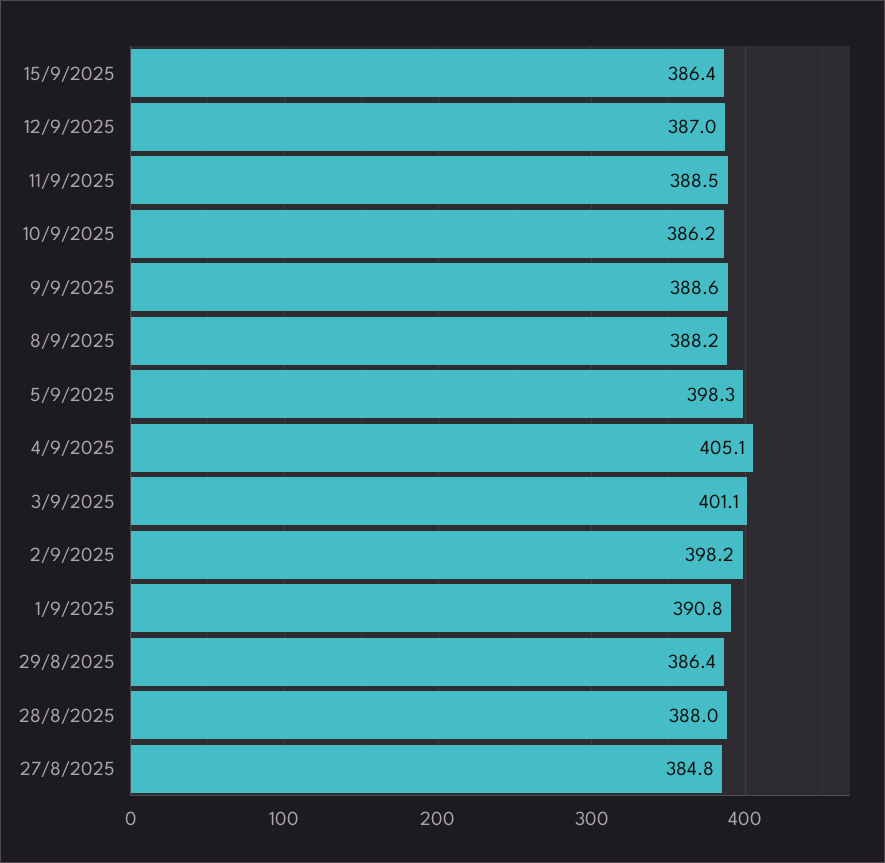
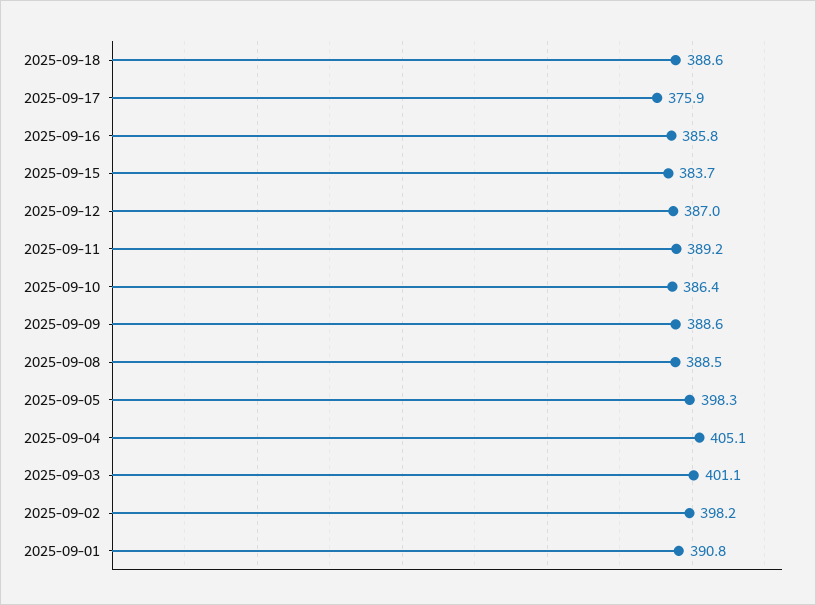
15/9/2025: 386.4 -> 383.7
11/9/2025: 388.5 -> 389.2
10/9/2025: 386.2 -> 386.4
8/9/2025: 388.2 -> 388.5
29/8/2025: 386.4 -> none
28/8/2025: 388 -> none
27/8/2025: 384.8 -> none
2025-09-18: none -> 388.6
2025-09-17: none -> 375.9
2025-09-16: none -> 385.8

